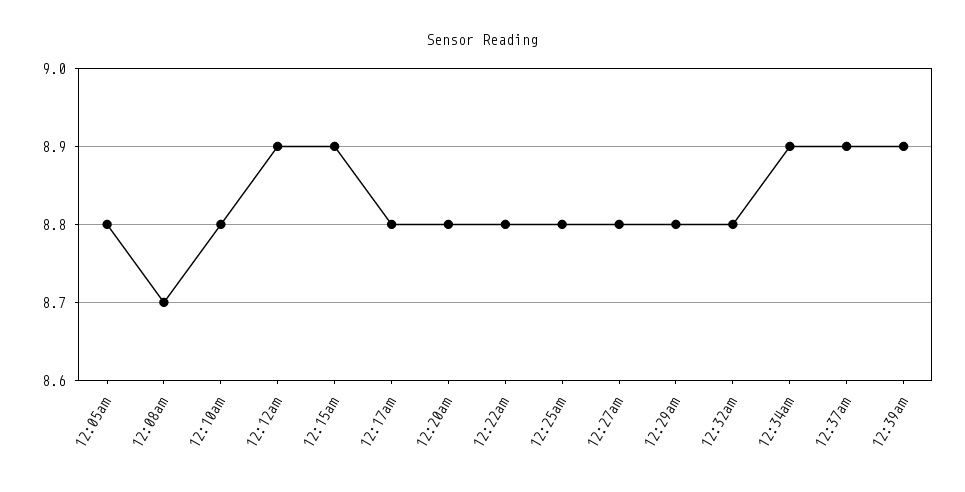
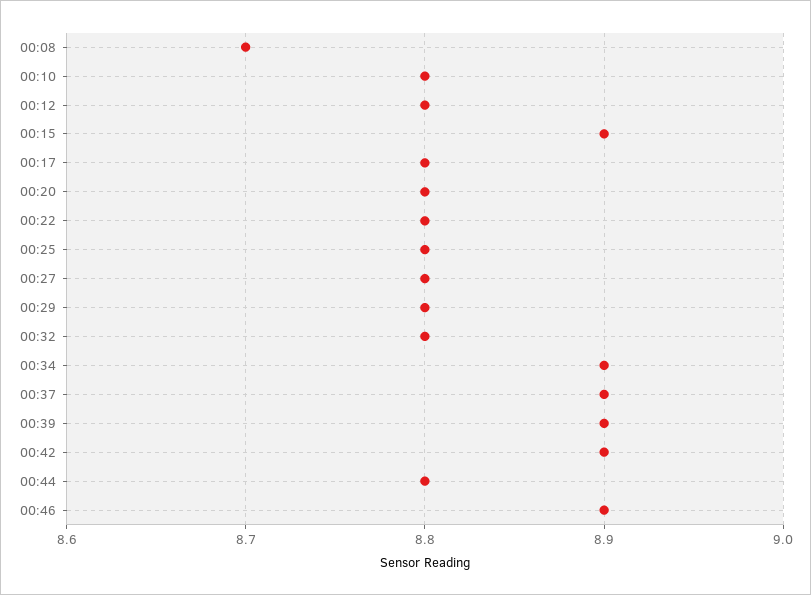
12:05am: 8.8 -> none
12:12am: 8.9 -> 8.8
00:42: none -> 8.9
00:44: none -> 8.8
00:46: none -> 8.9

